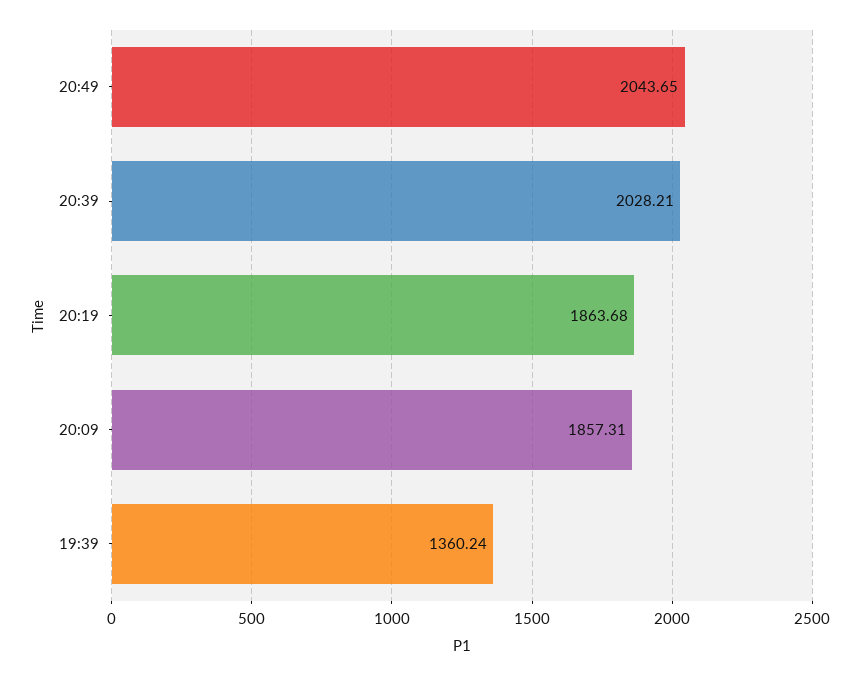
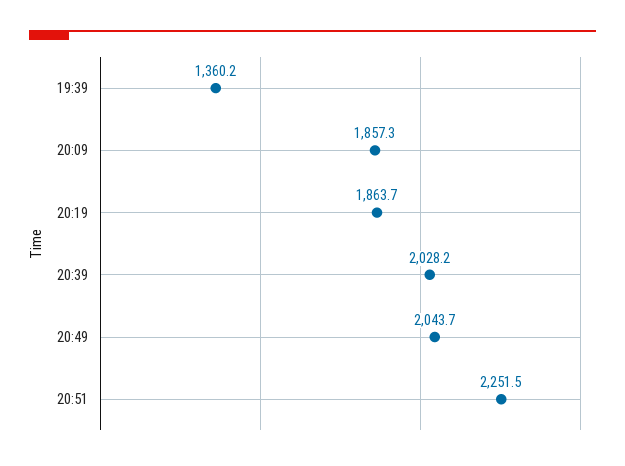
20:51: none -> 2251.5

